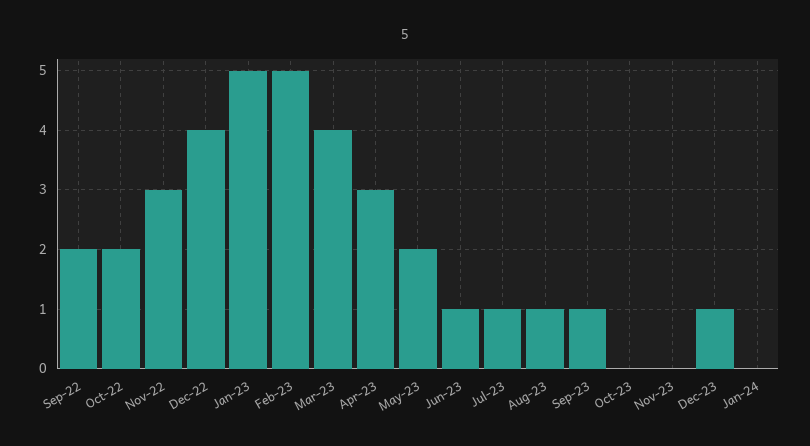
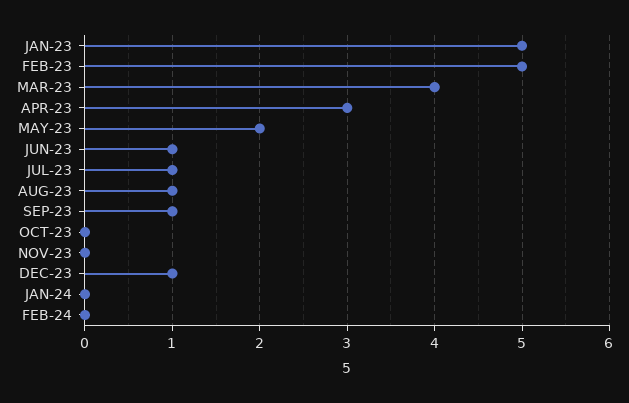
Sep-22: 2 -> none
Oct-22: 2 -> none
Nov-22: 3 -> none
Dec-22: 4 -> none
FEB-24: none -> 0

